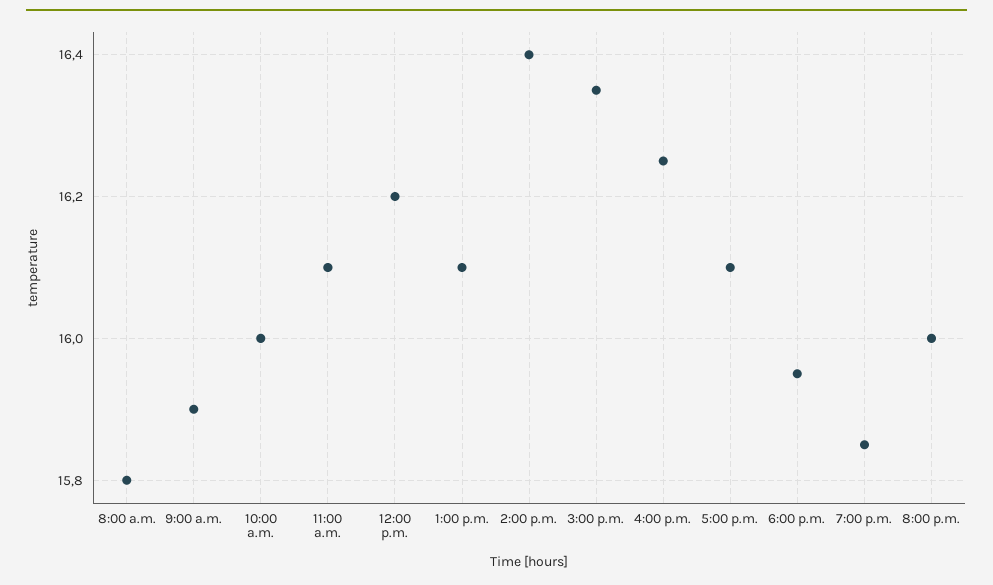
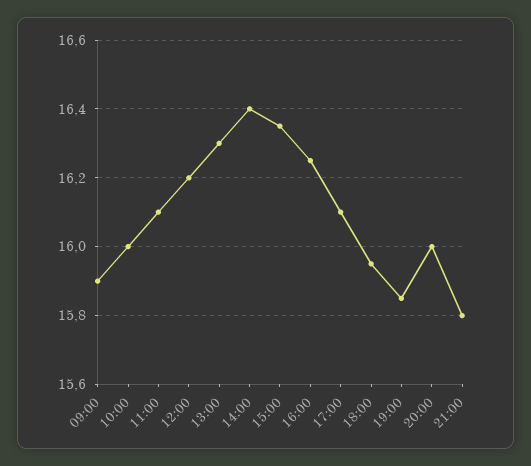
8:00 a.m.: 15.8 -> none
1:00 p.m.: 16.1 -> 16.3
21:00: none -> 15.8

